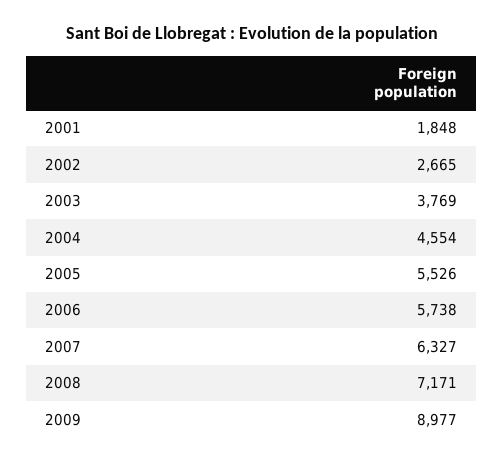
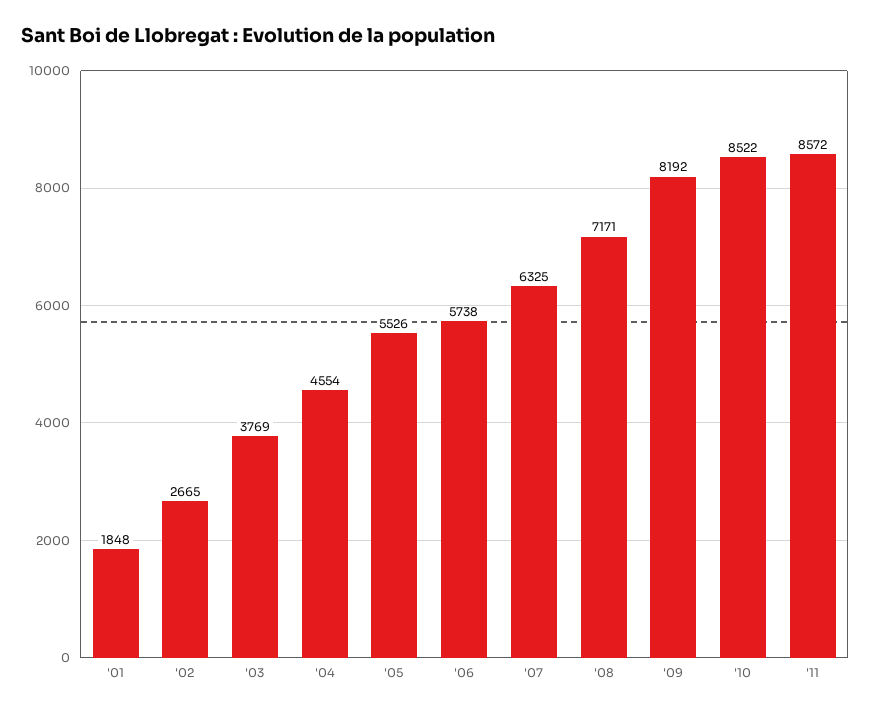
2007: 6327 -> 6325
2009: 8977 -> 8192
'10: none -> 8522
'11: none -> 8572

